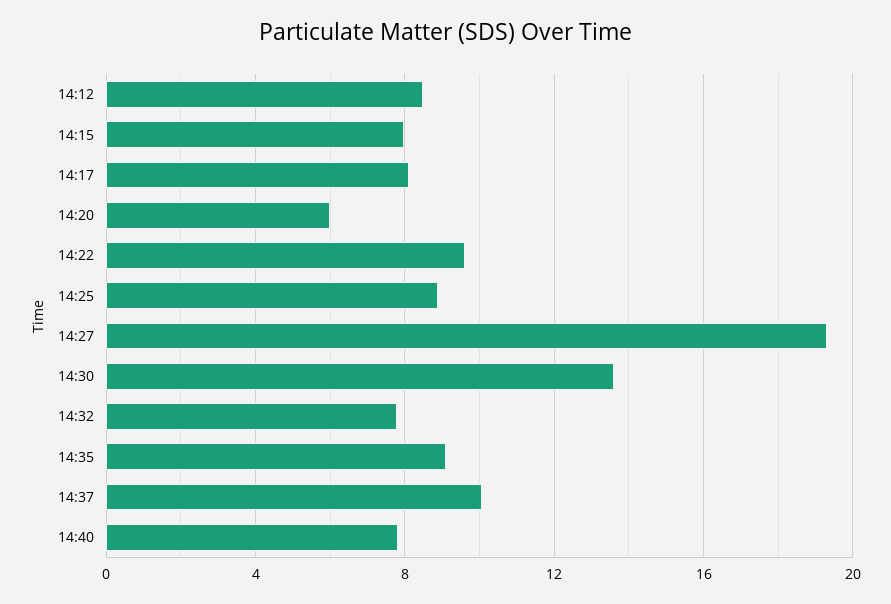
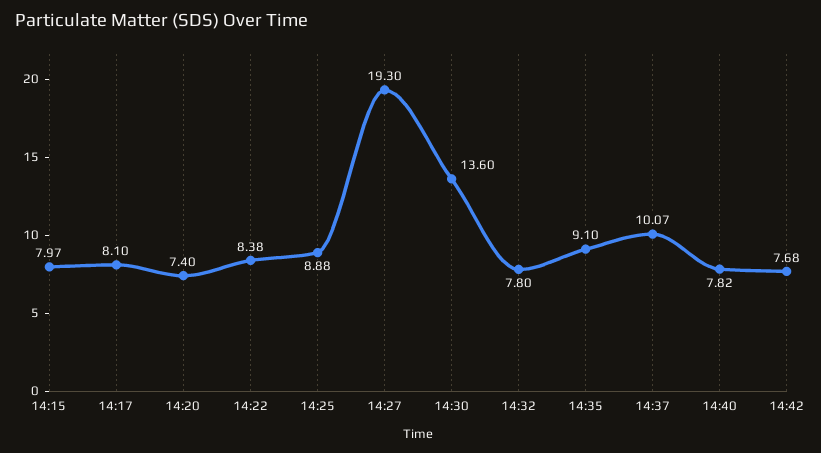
14:12: 8.5 -> none
14:20: 6 -> 7.4
14:22: 9.5 -> 8.38
14:42: none -> 7.68

